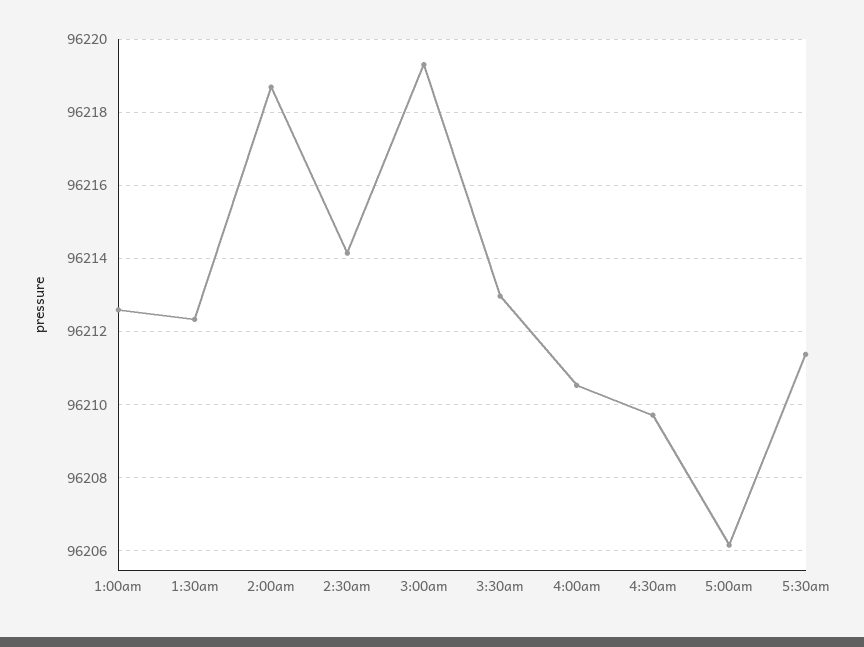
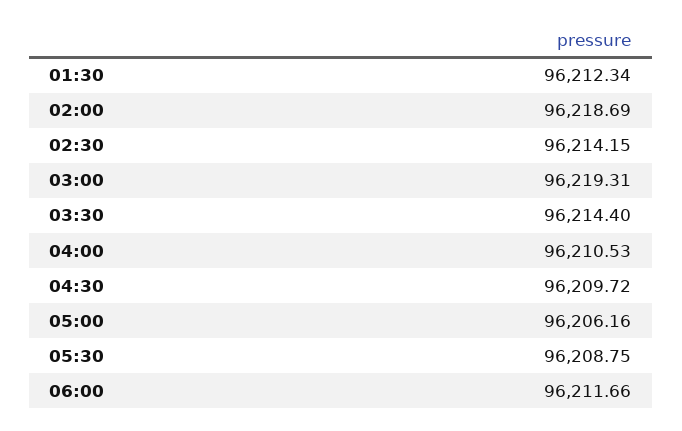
1:00am: 96212.6 -> none
3:30am: 96213 -> 96214.4
5:30am: 96211.4 -> 96208.75
06:00: none -> 96211.66

